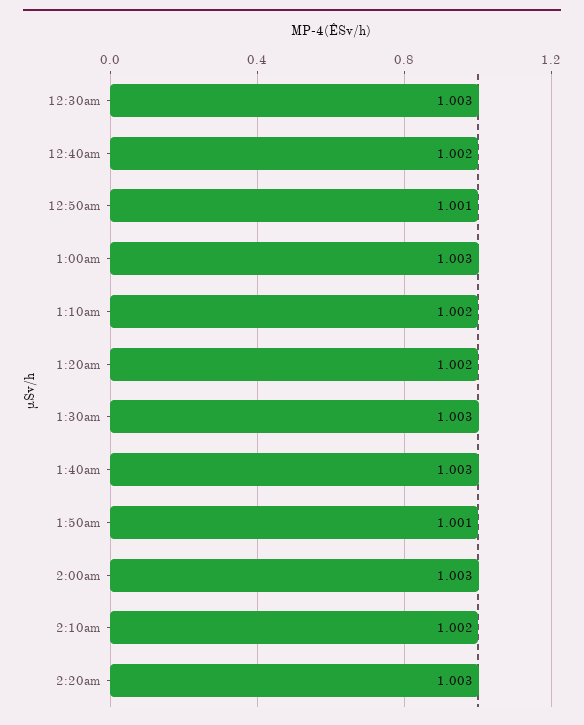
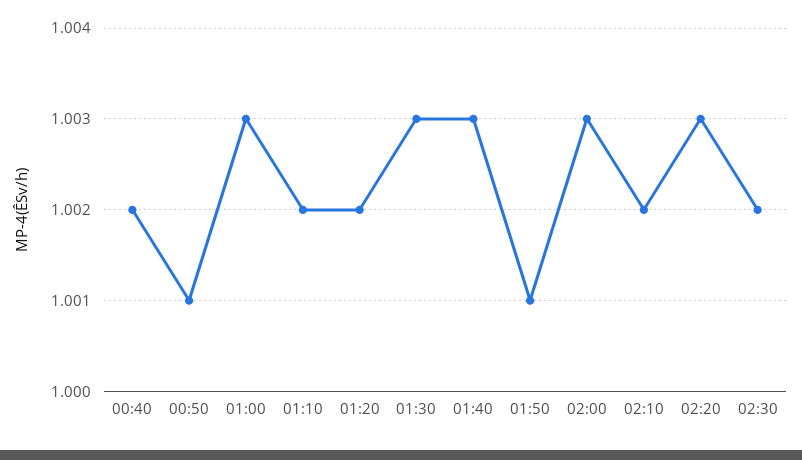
12:30am: 1.003 -> none
02:30: none -> 1.002

